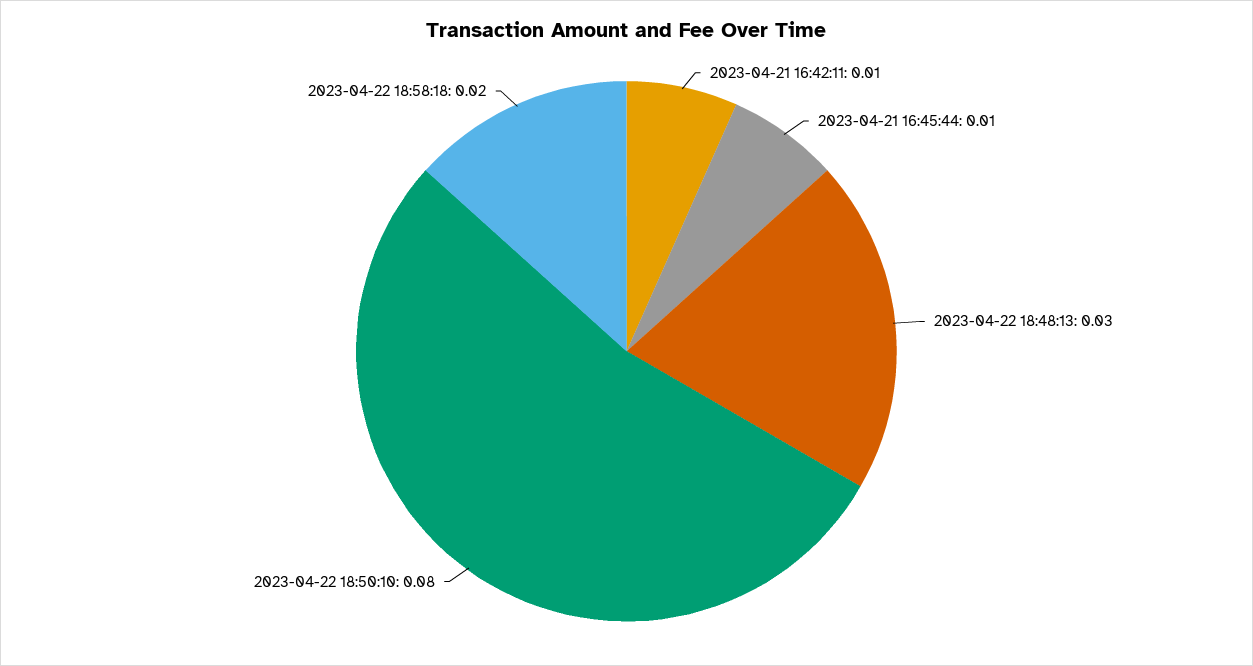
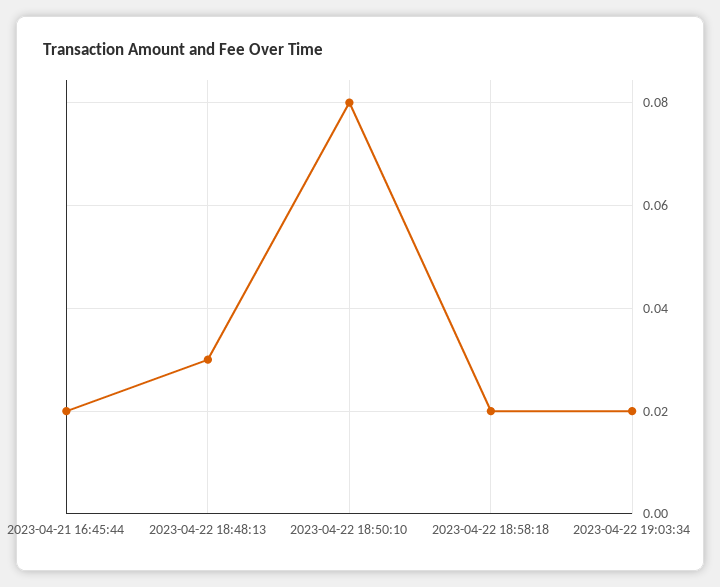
2023-04-21 16:42:11: 0.01 -> none
2023-04-21 16:45:44: 0.01 -> 0.02
2023-04-22 19:03:34: none -> 0.02

